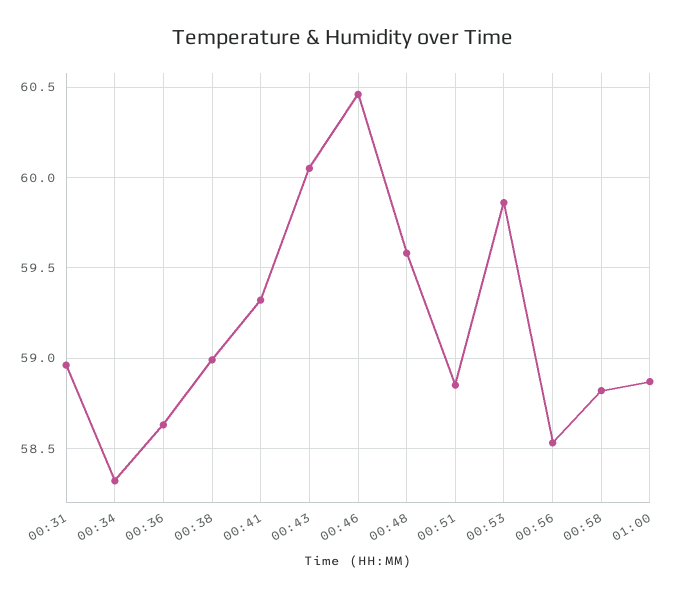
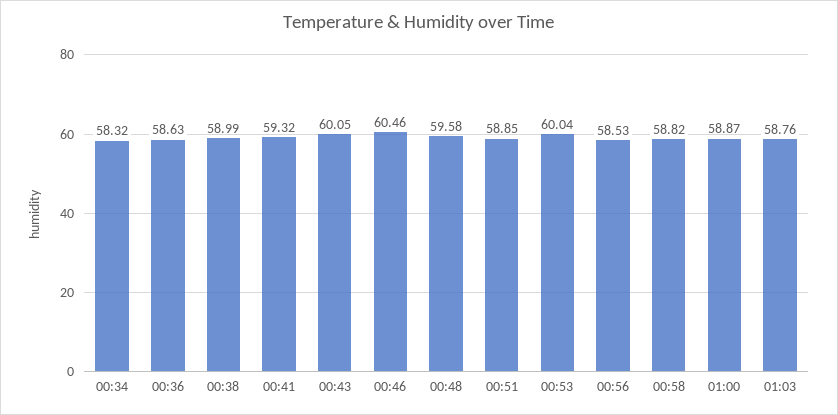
00:31: 58.95 -> none
00:53: 59.85 -> 60.04
01:03: none -> 58.76

